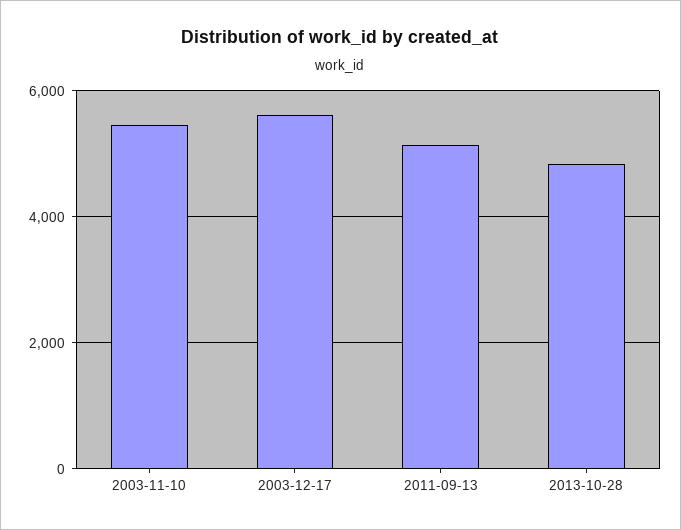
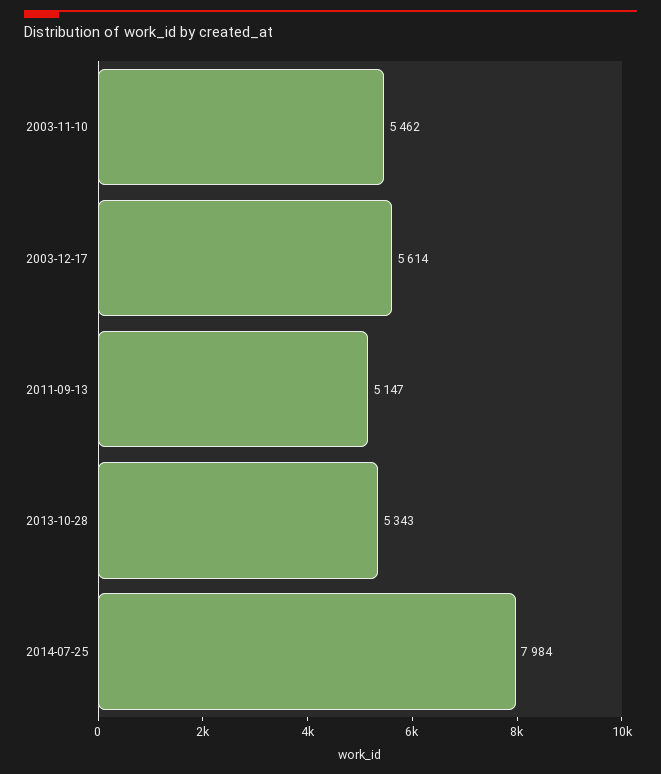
2013-10-28: 4800 -> 5343
2014-07-25: none -> 7984

